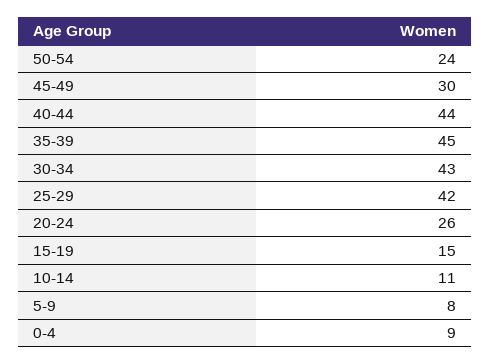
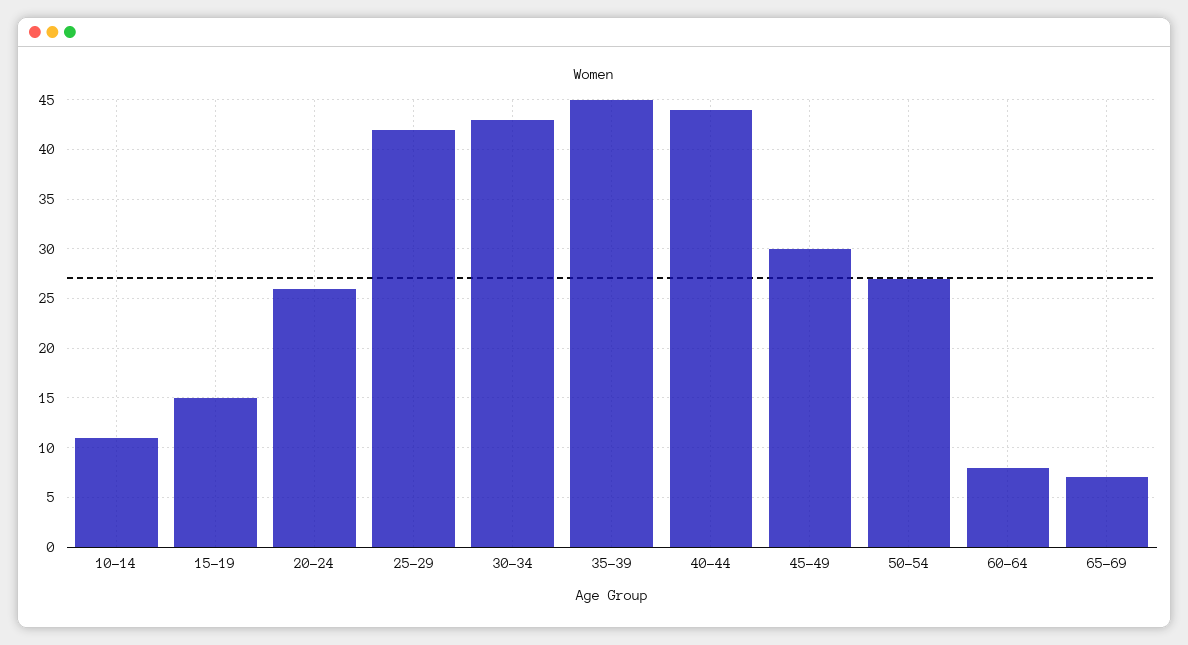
50-54: 24 -> 27
5-9: 8 -> none
0-4: 9 -> none
60-64: none -> 8
65-69: none -> 7

